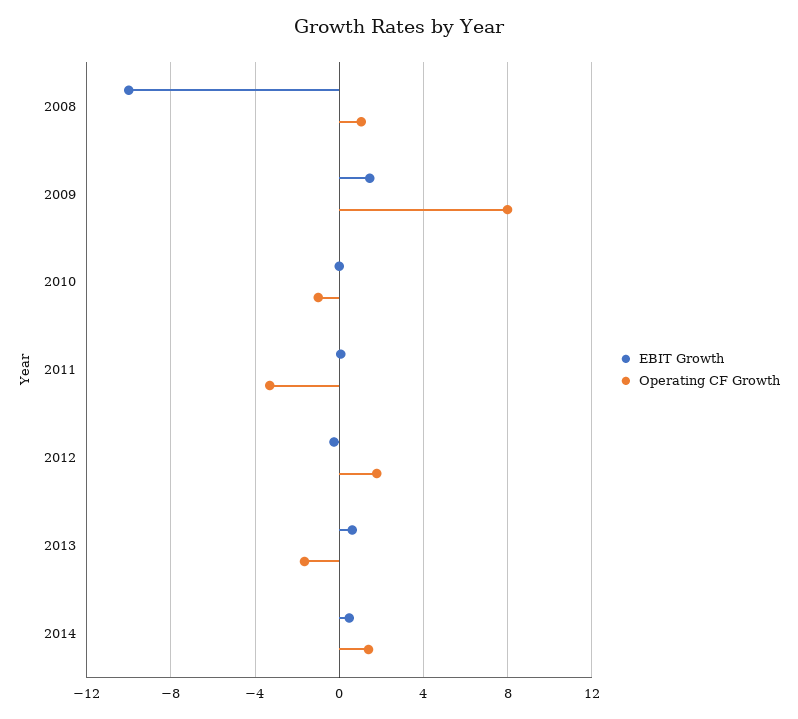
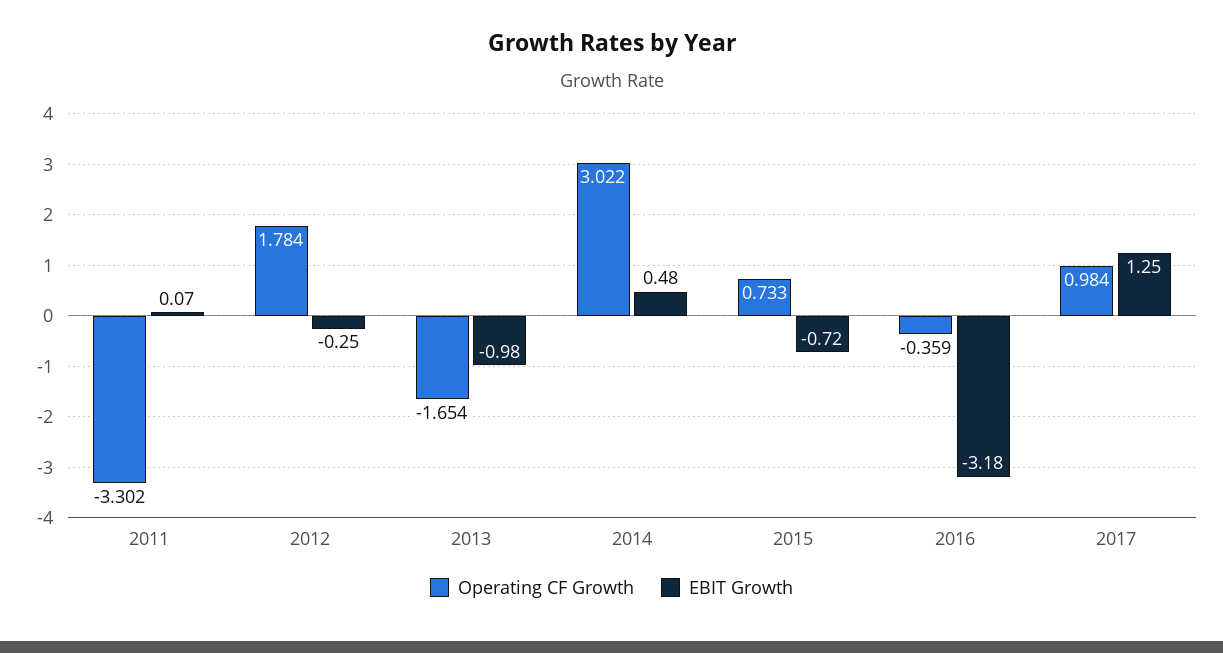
EBIT Growth, 2008: -10 -> none
Operating CF Growth, 2008: 1 -> none
EBIT Growth, 2009: 1.5 -> none
Operating CF Growth, 2009: 8 -> none
EBIT Growth, 2010: 0 -> none
Operating CF Growth, 2010: -1 -> none
EBIT Growth, 2013: 0.5 -> -0.98
Operating CF Growth, 2014: 1.5 -> 3.022
Operating CF Growth, 2015: none -> 0.733
EBIT Growth, 2015: none -> -0.72
Operating CF Growth, 2016: none -> -0.359
EBIT Growth, 2016: none -> -3.18
Operating CF Growth, 2017: none -> 0.984
EBIT Growth, 2017: none -> 1.25

